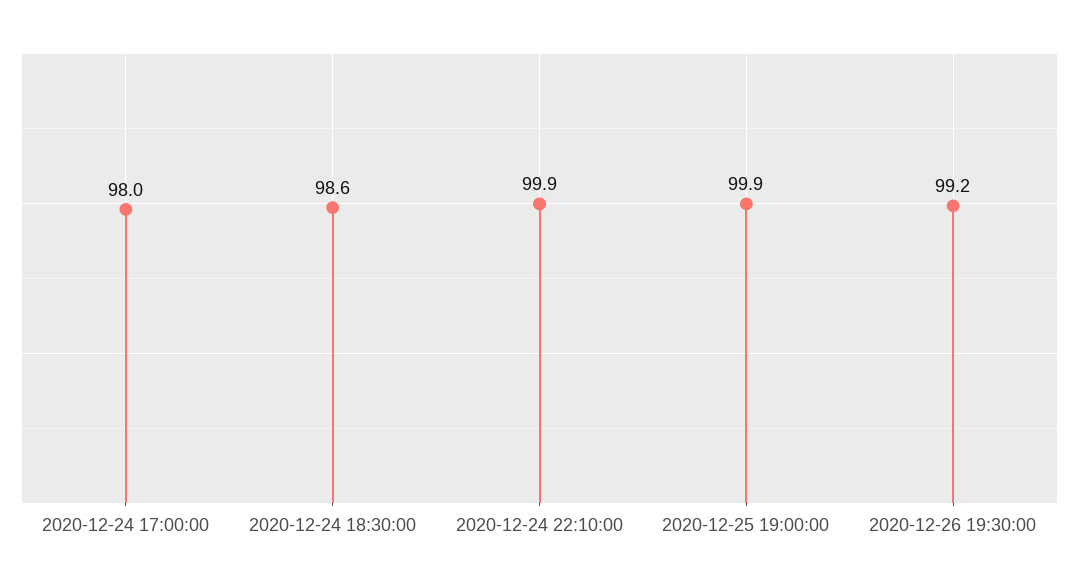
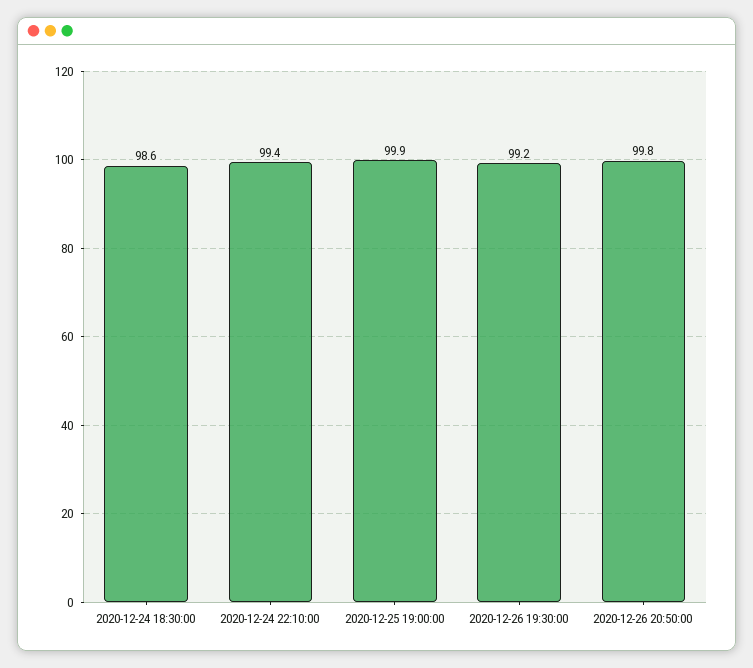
2020-12-24 17:00:00: 98 -> none
2020-12-24 22:10:00: 99.9 -> 99.4
2020-12-26 20:50:00: none -> 99.8

